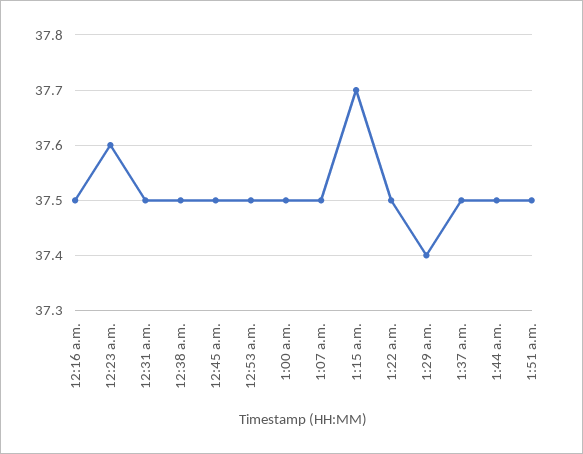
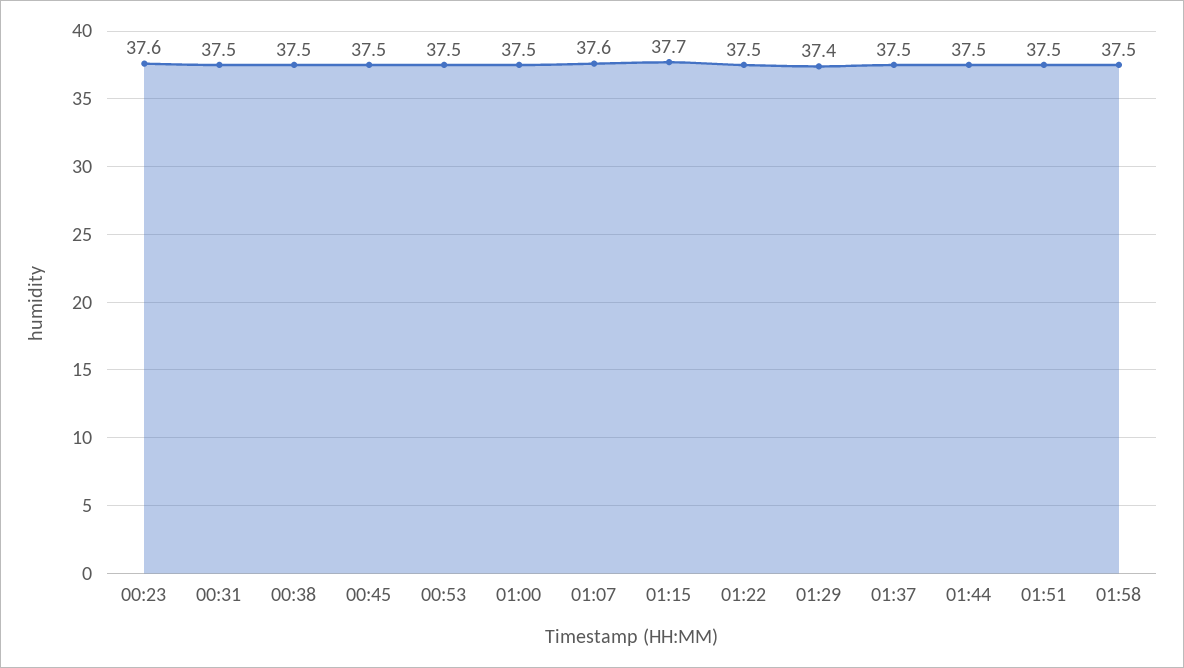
12:16 a.m.: 37.5 -> none
1:07 a.m.: 37.5 -> 37.6
01:58: none -> 37.5

